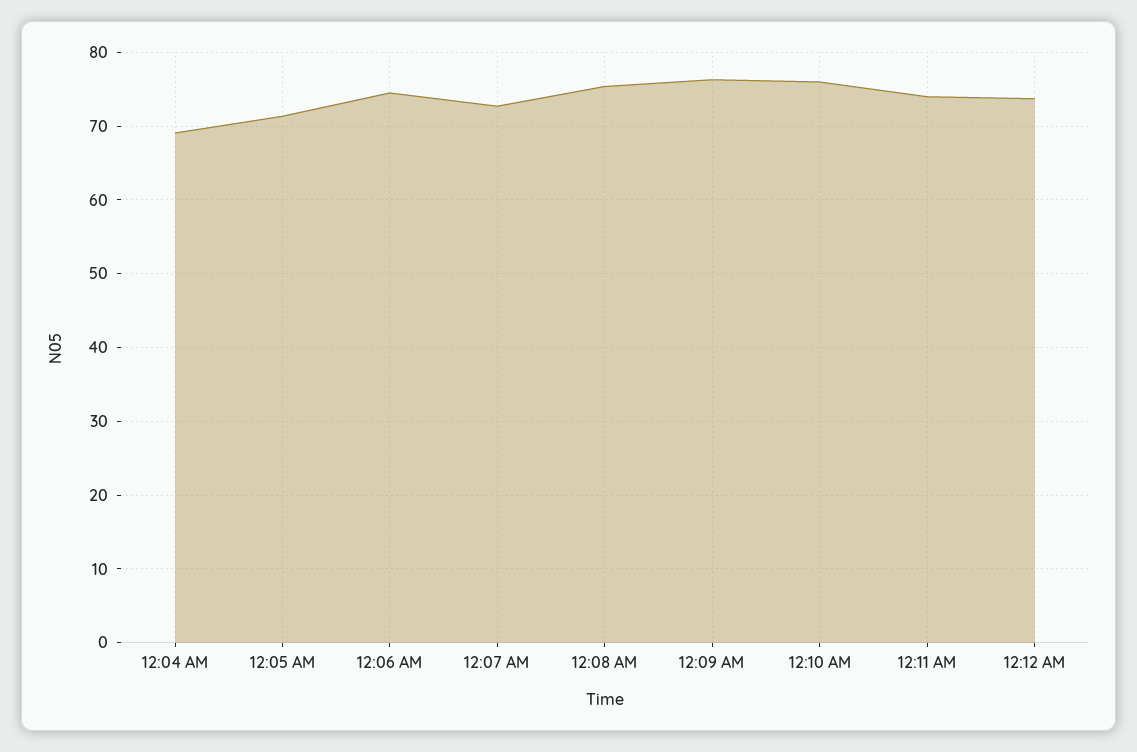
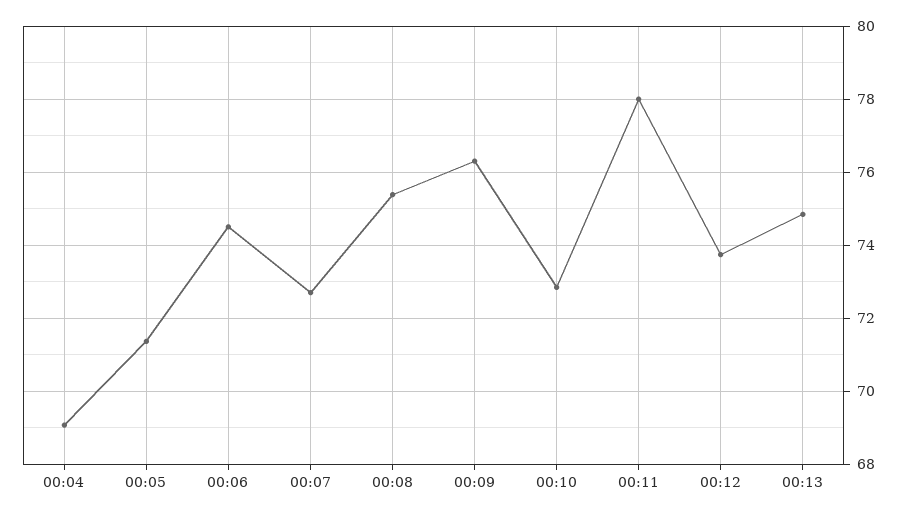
12:10 AM: 76 -> 72.8
12:11 AM: 74 -> 78
00:13: none -> 74.8

